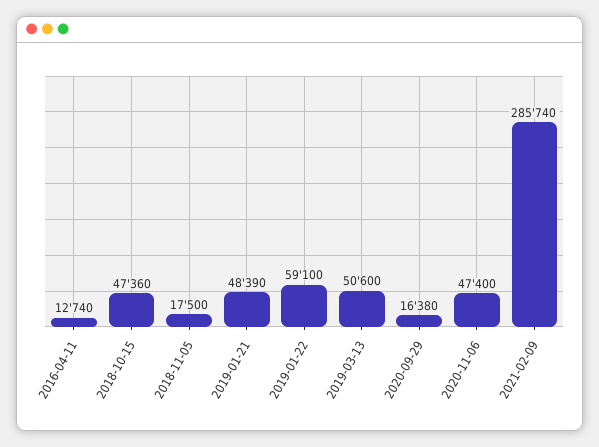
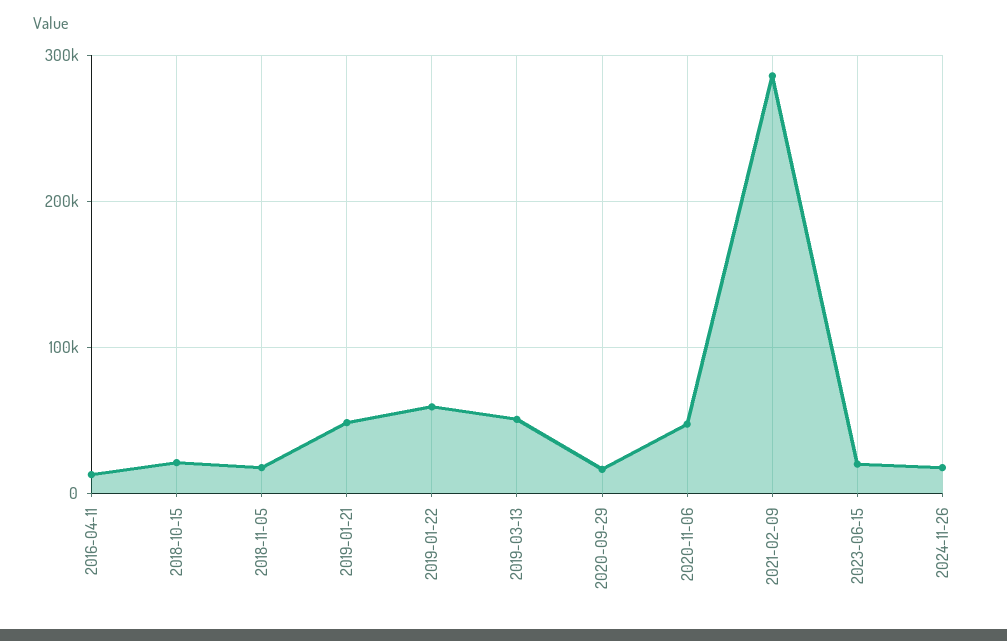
2018-10-15: 47360 -> 20000
2023-06-15: none -> 20000
2024-11-26: none -> 20000

